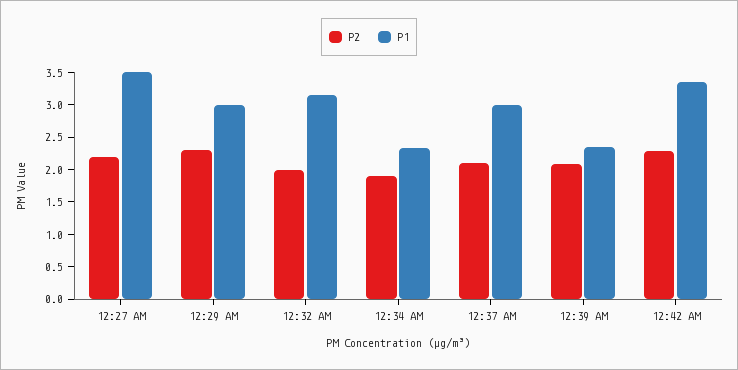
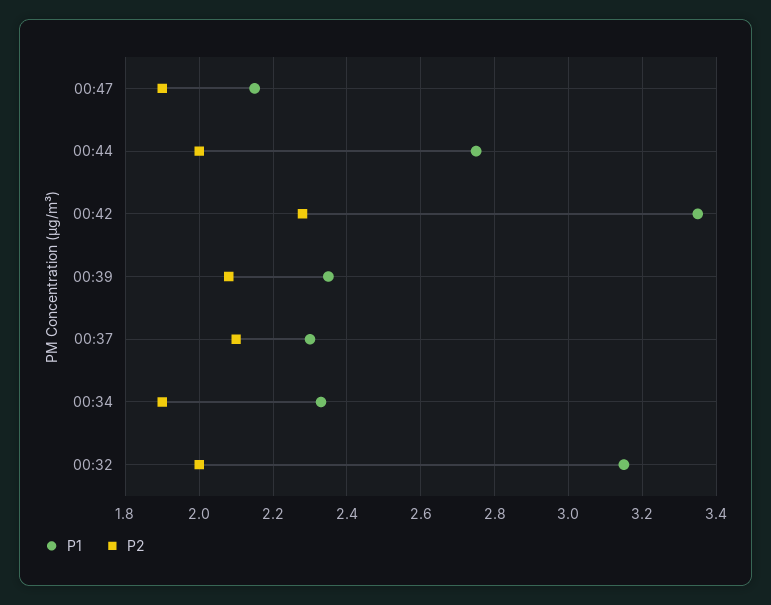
P2, 12:27 AM: 2.25 -> none
P1, 12:27 AM: 3.5 -> none
P2, 12:29 AM: 2.25 -> none
P1, 12:29 AM: 3 -> none
P1, 12:37 AM: 3 -> 2.3
P1, 00:47: none -> 2.15
P2, 00:47: none -> 1.9
P1, 00:44: none -> 2.75
P2, 00:44: none -> 2

